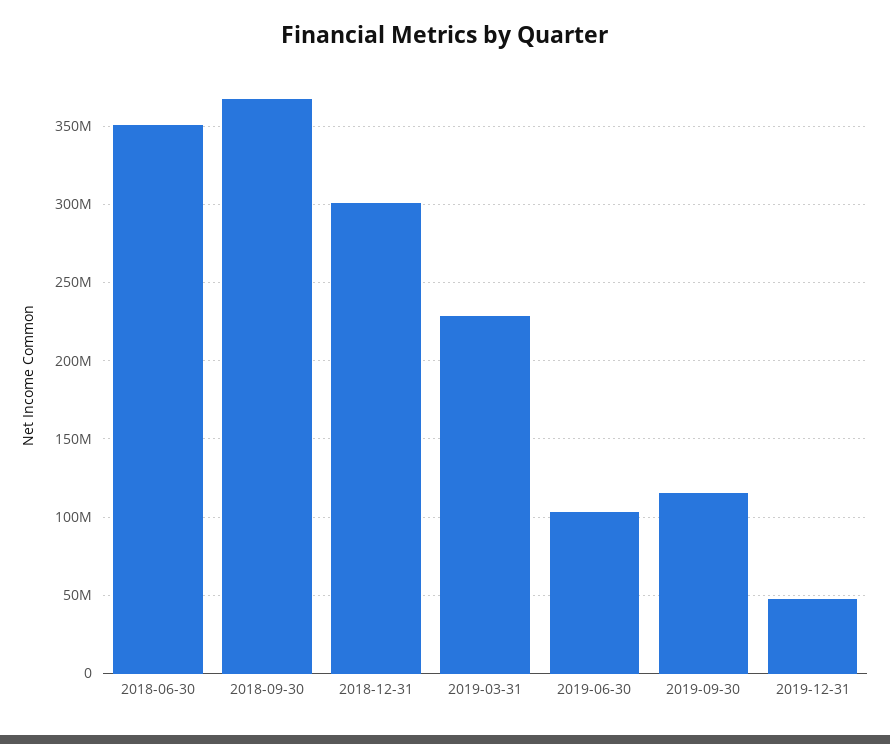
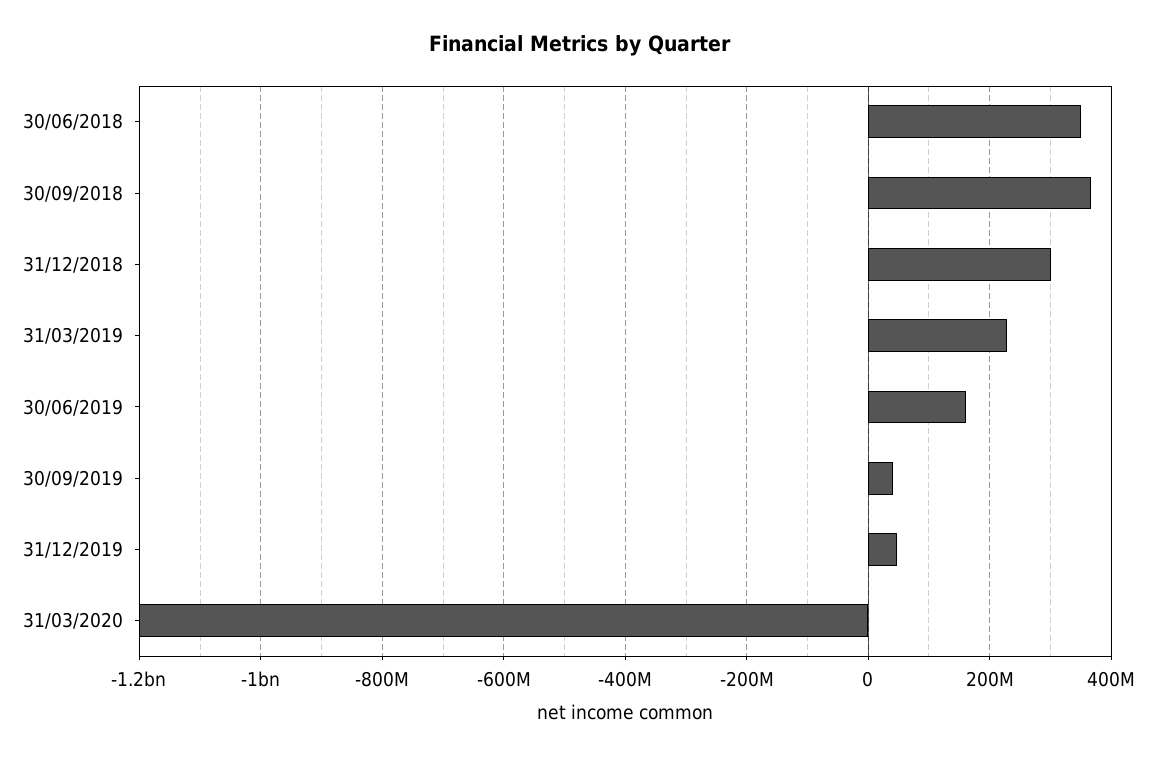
2019-06-30: 105000000 -> 160000000
2019-09-30: 115000000 -> 40000000
31/03/2020: none -> -1200000000

